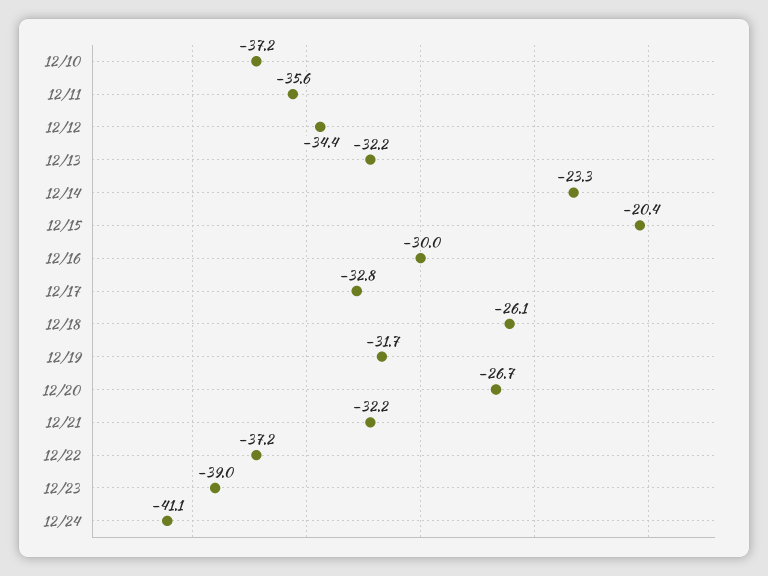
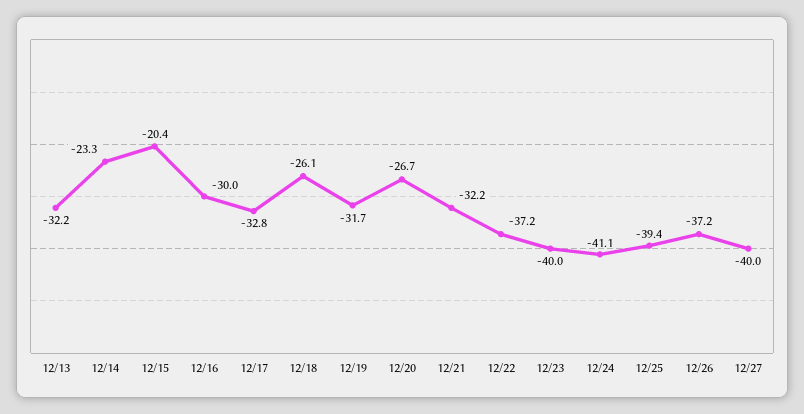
12/10: -37.2 -> none
12/11: -35.6 -> none
12/12: -34.4 -> none
12/23: -39 -> -40
12/25: none -> -39.4
12/26: none -> -37.2
12/27: none -> -40

